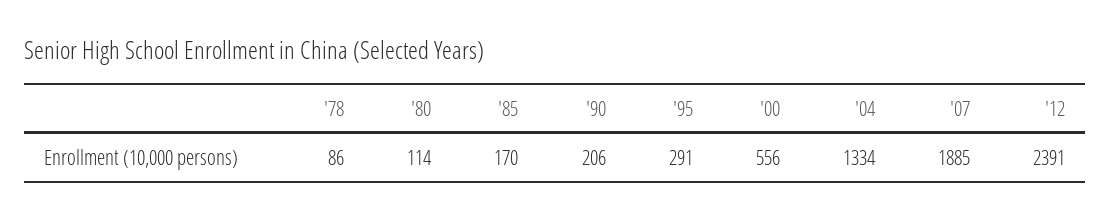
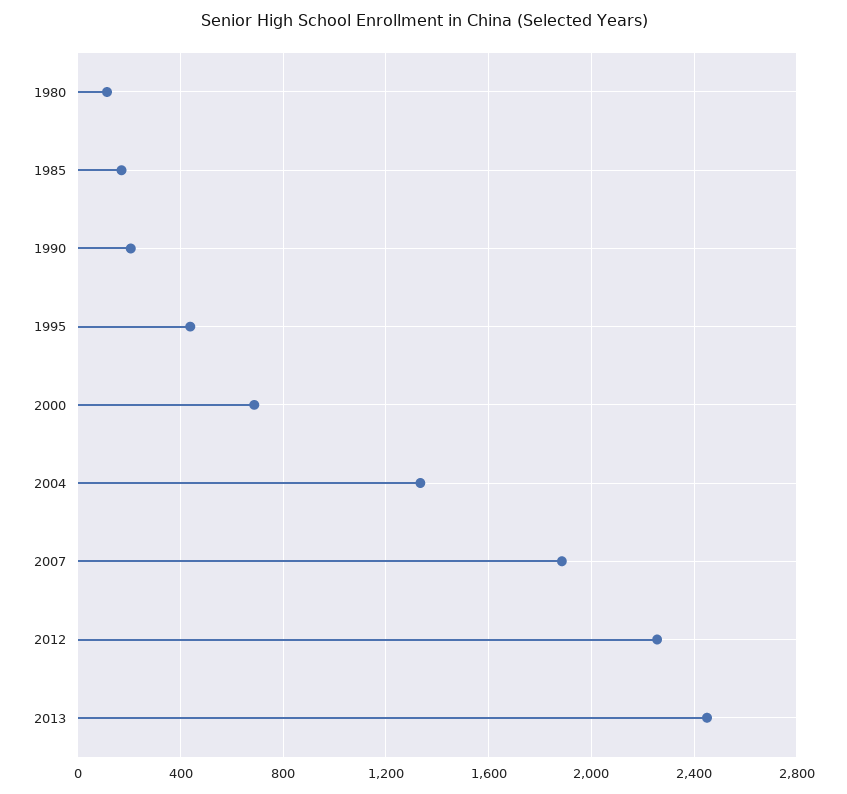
'78: 86 -> none
'95: 291 -> 450
'00: 556 -> 700
'12: 2391 -> 2250
2013: none -> 2450

